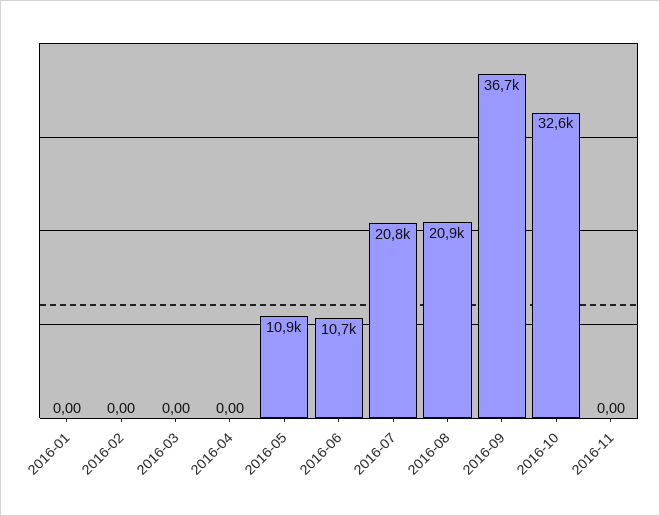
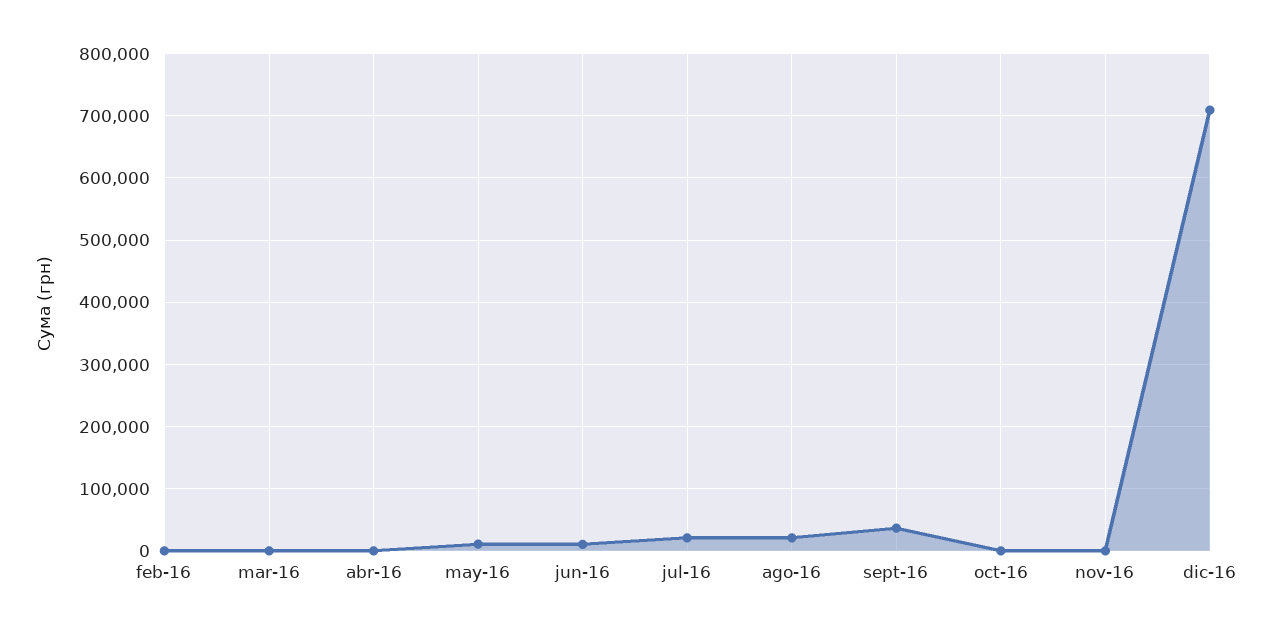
2016-01: 0 -> none
2016-10: 32600 -> 0
dic-16: none -> 710000

